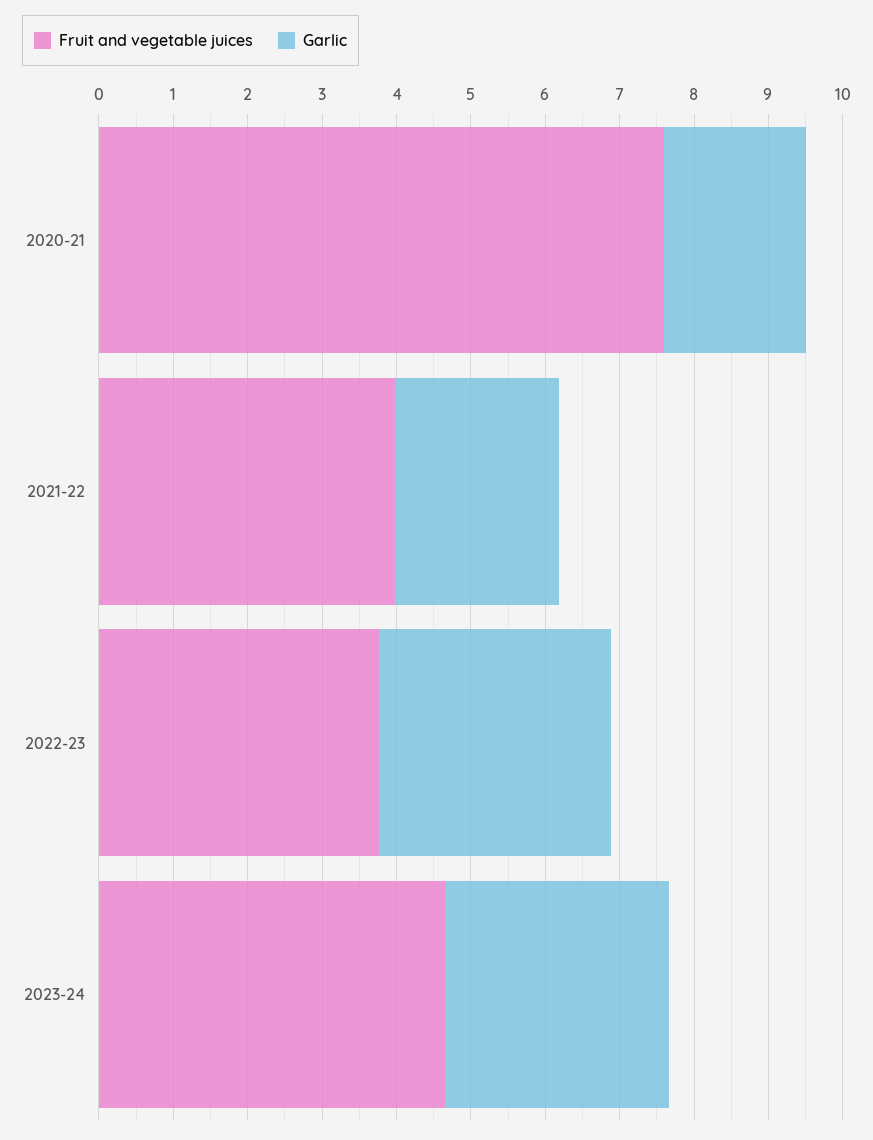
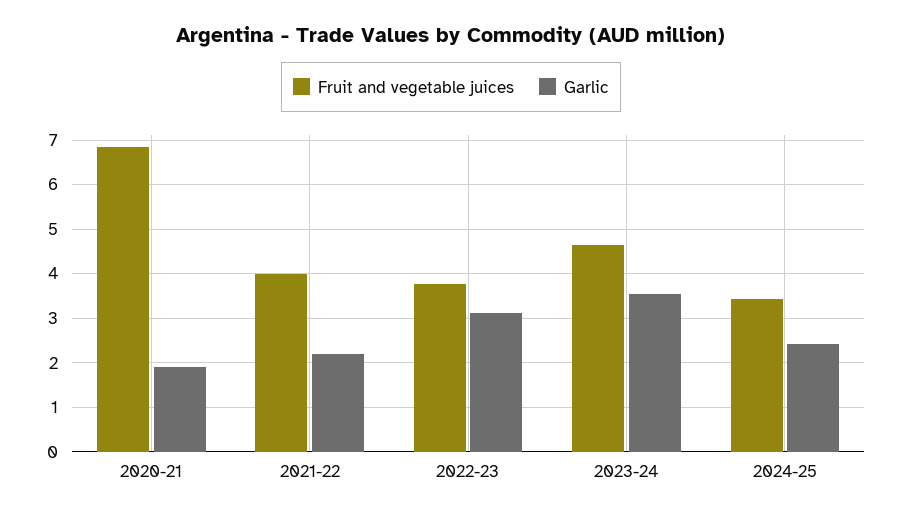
Fruit and vegetable juices, 2020-21: 7.6 -> 6.8
Garlic, 2023-24: 3 -> 3.6
Fruit and vegetable juices, 2024-25: none -> 3.4
Garlic, 2024-25: none -> 2.4

